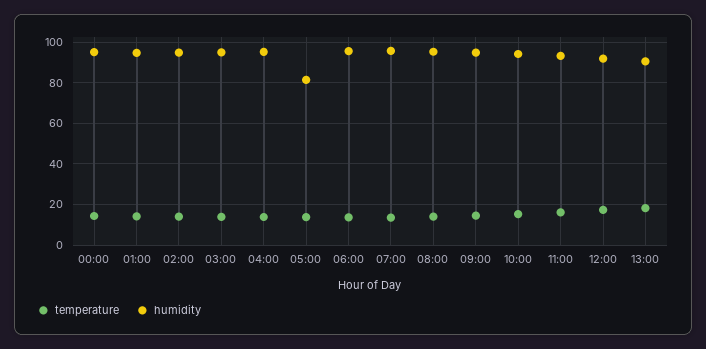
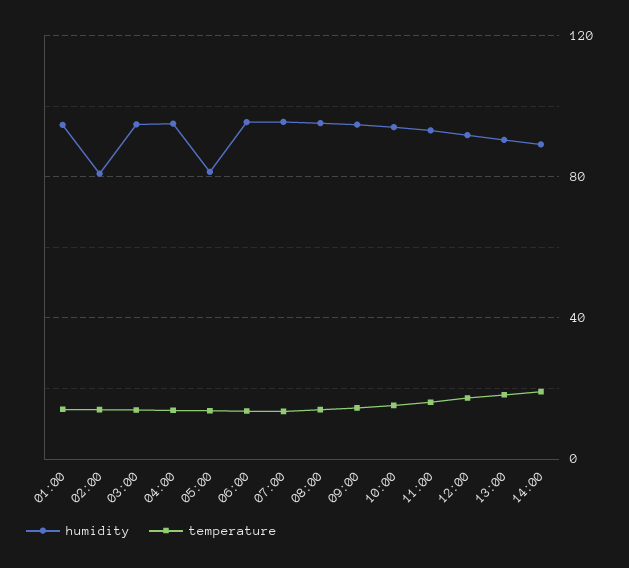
temperature, 00:00: 15 -> none
humidity, 00:00: 95 -> none
humidity, 02:00: 95 -> 80
humidity, 14:00: none -> 90
temperature, 14:00: none -> 20

